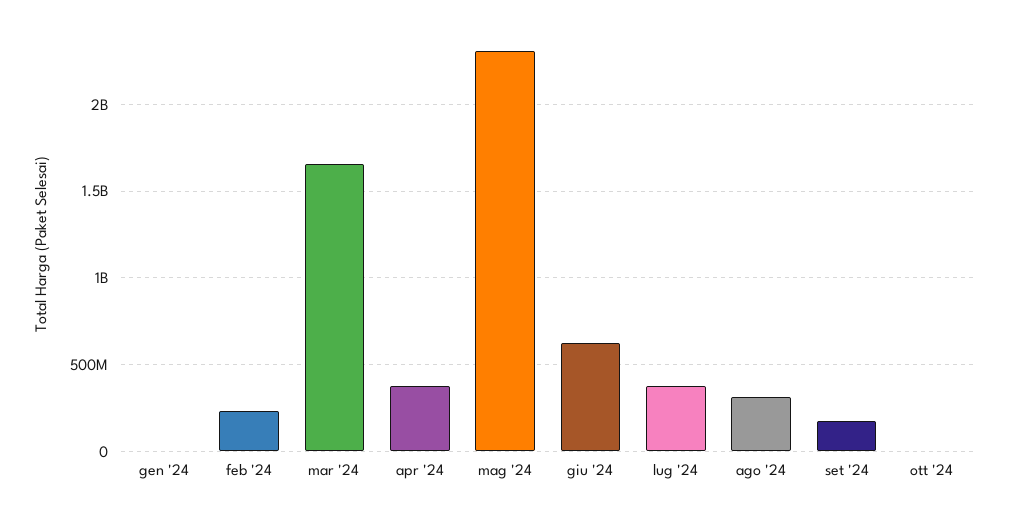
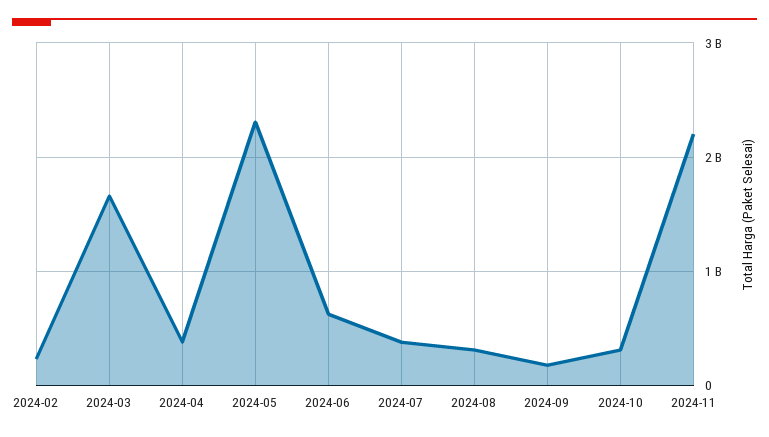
gen '24: 0 -> none
ott '24: 0 -> 300000000
2024-11: none -> 2200000000

